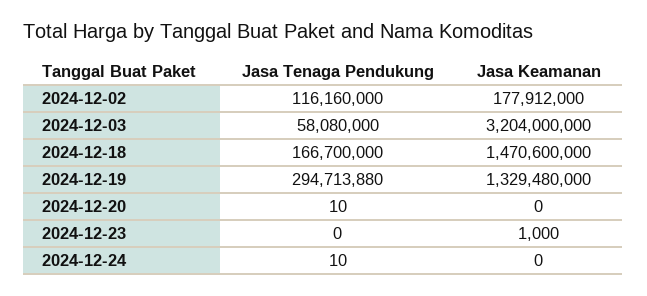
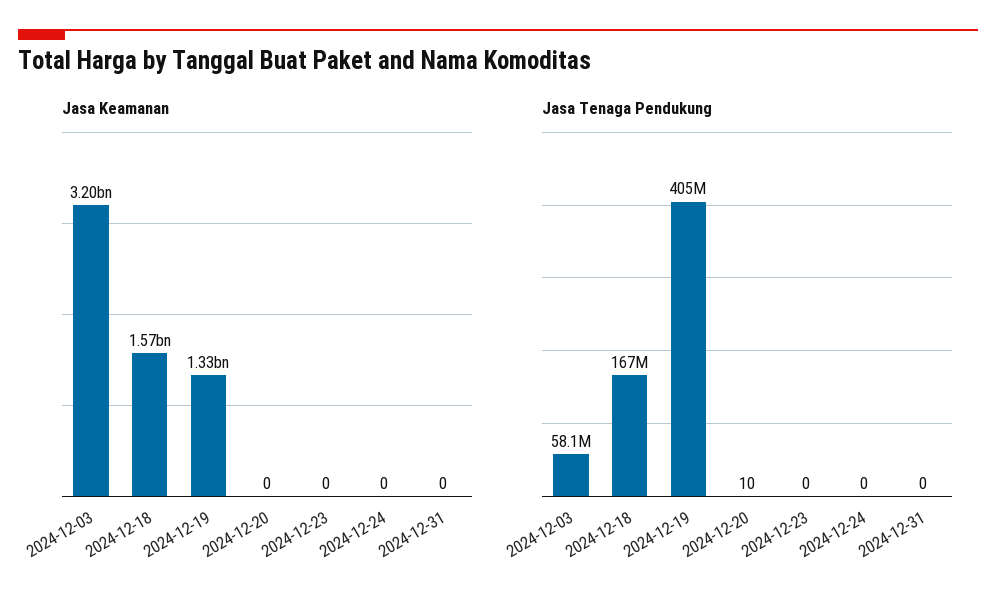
Jasa Tenaga Pendukung, 2024-12-02: 116160000 -> none
Jasa Keamanan, 2024-12-02: 177912000 -> none
Jasa Keamanan, 2024-12-18: 1470600000 -> 1570000000
Jasa Tenaga Pendukung, 2024-12-19: 294713880 -> 405000000
Jasa Keamanan, 2024-12-23: 1000 -> 0
Jasa Tenaga Pendukung, 2024-12-24: 10 -> 0
Jasa Keamanan, 2024-12-31: none -> 0
Jasa Tenaga Pendukung, 2024-12-31: none -> 0

